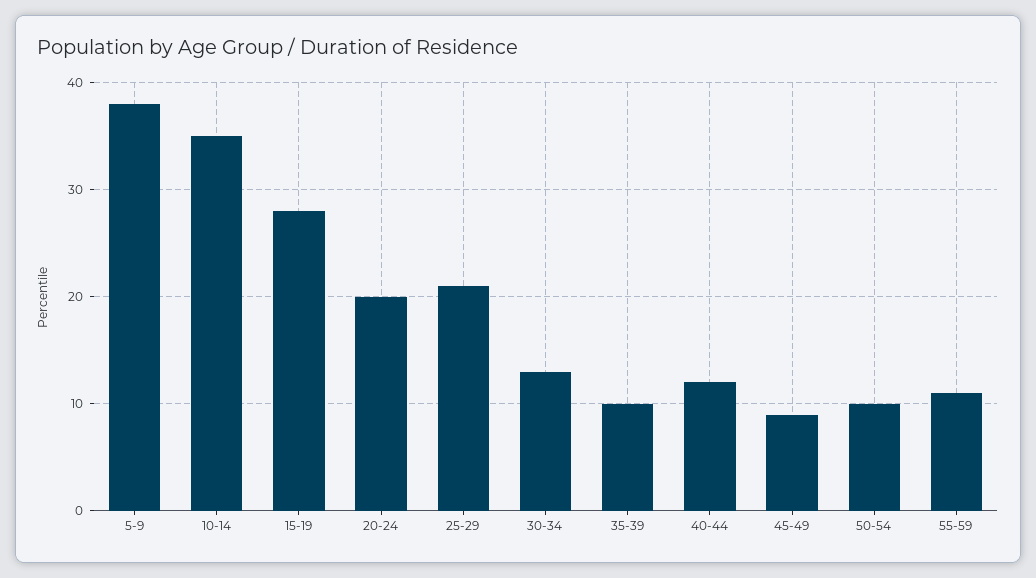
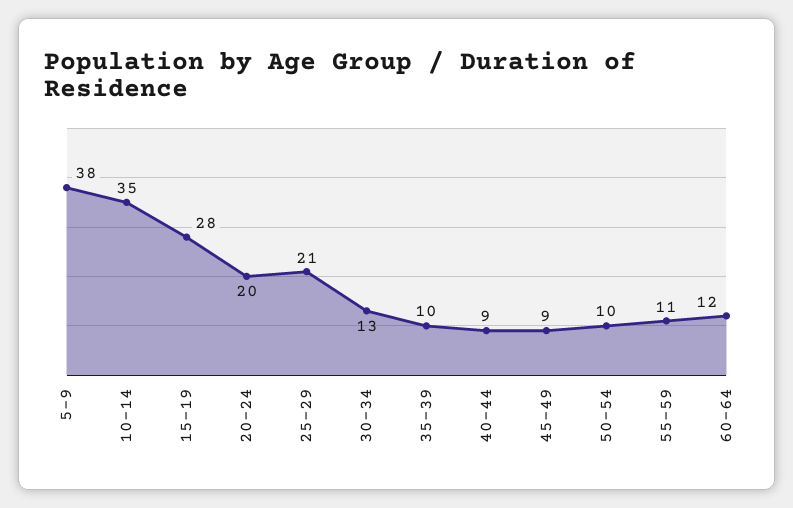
40-44: 12 -> 9
60-64: none -> 12

